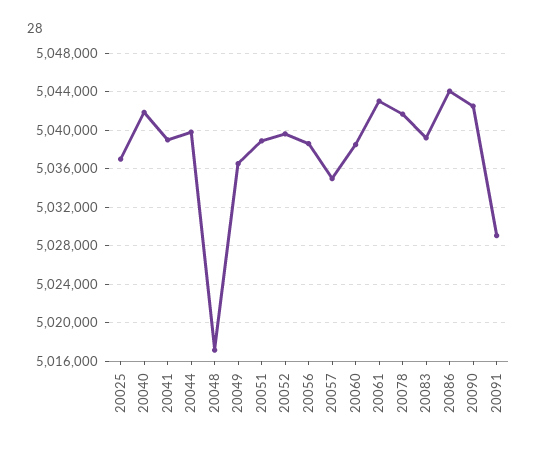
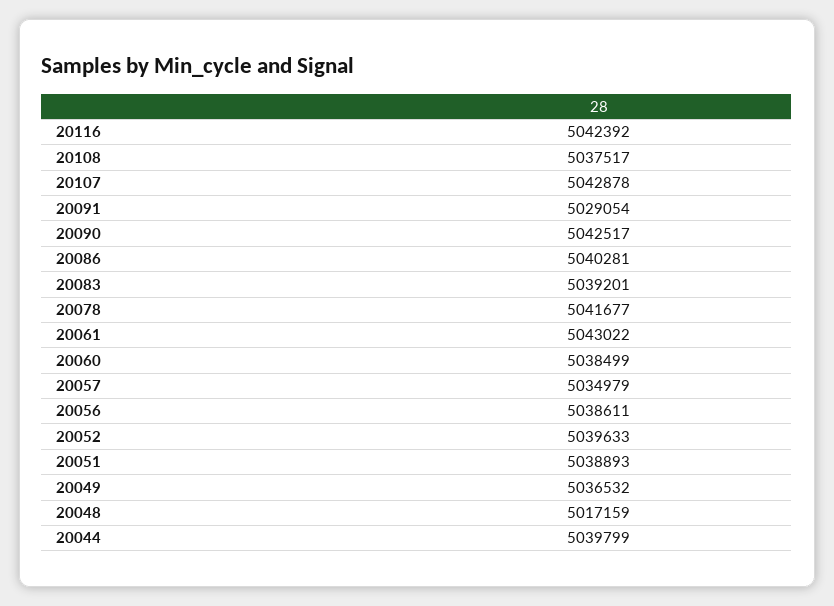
20025: 5037000 -> none
20040: 5042000 -> none
20041: 5039000 -> none
20086: 5044000 -> 5040281
20116: none -> 5042392
20108: none -> 5037517
20107: none -> 5042878

